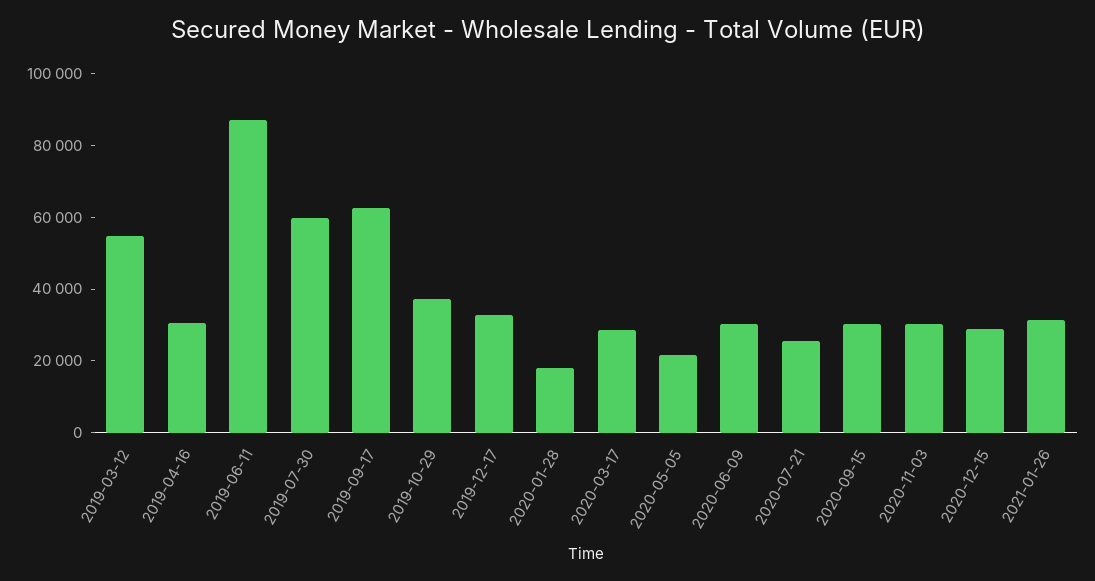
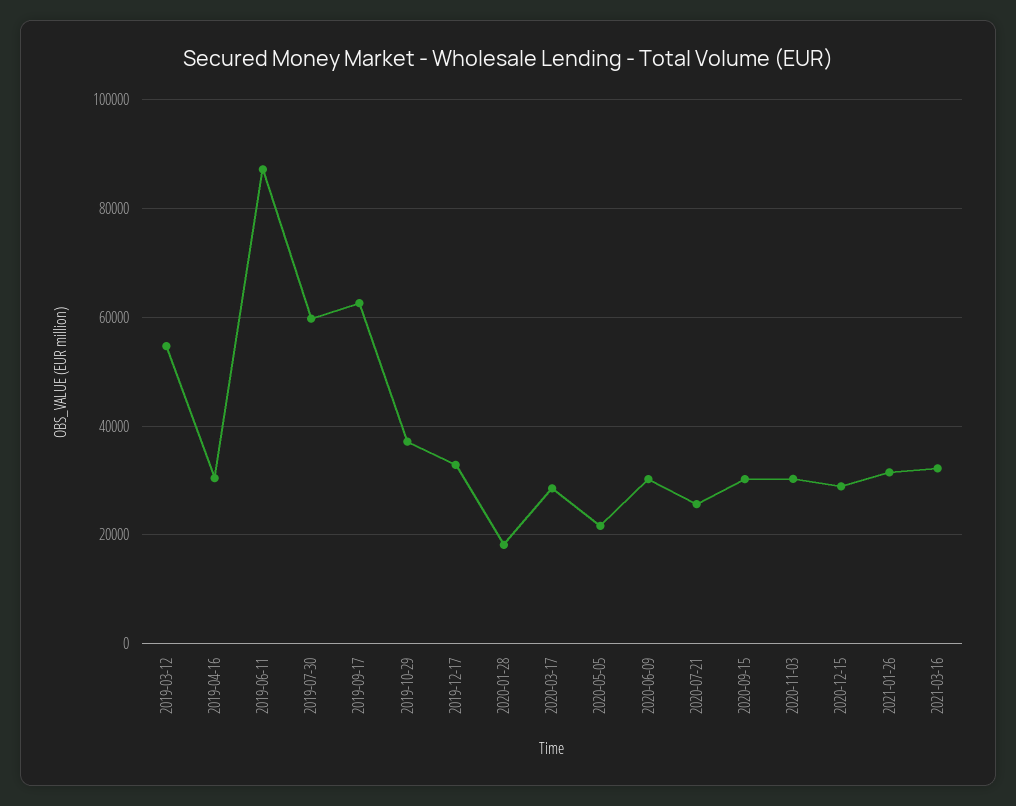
2021-03-16: none -> 32000

